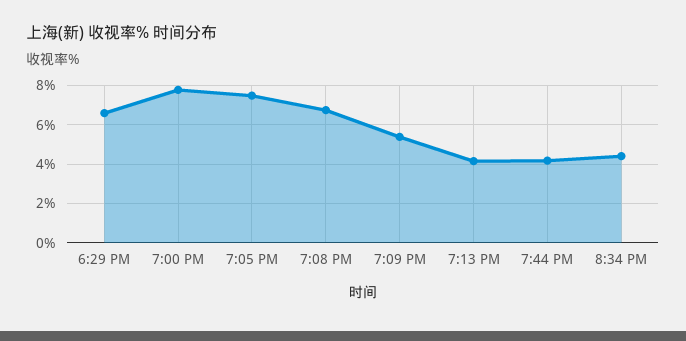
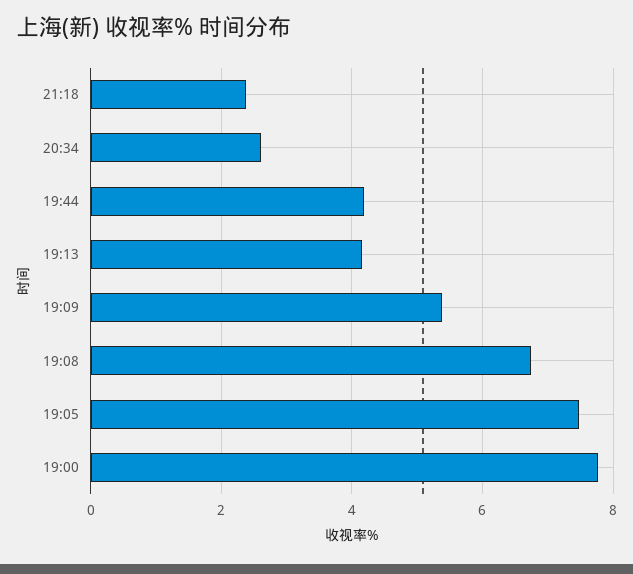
6:29 PM: 6.5 -> none
8:34 PM: 4.5 -> 2.6
21:18: none -> 2.4

